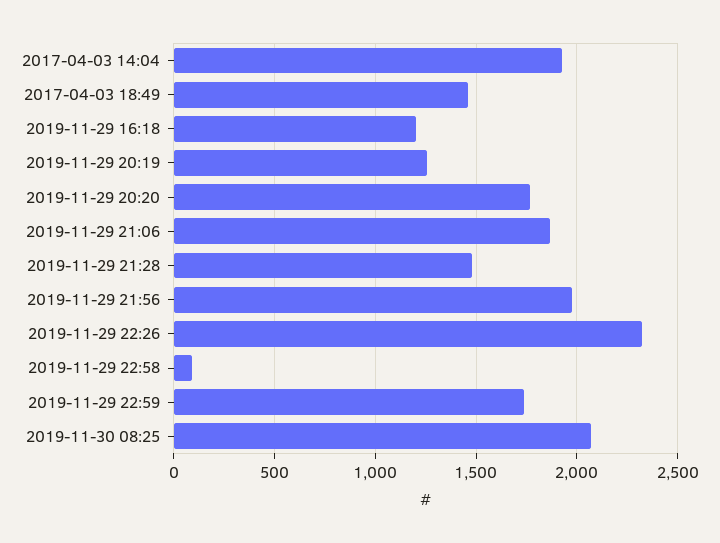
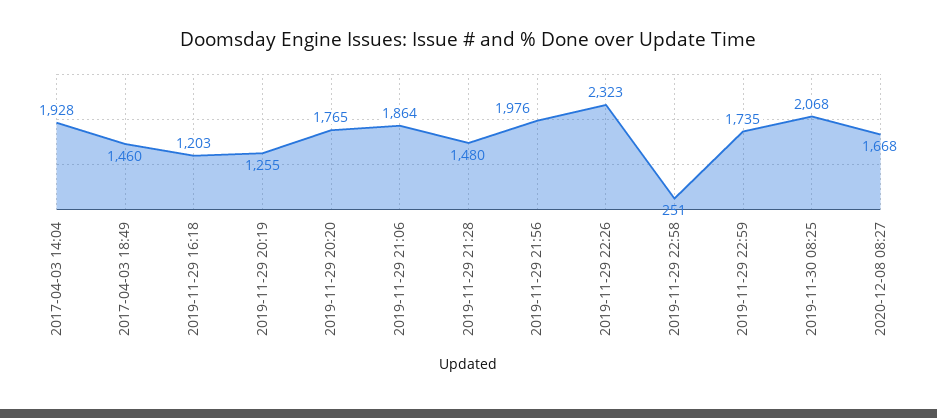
2019-11-29 22:58: 100 -> 251
2020-12-08 08:27: none -> 1668

